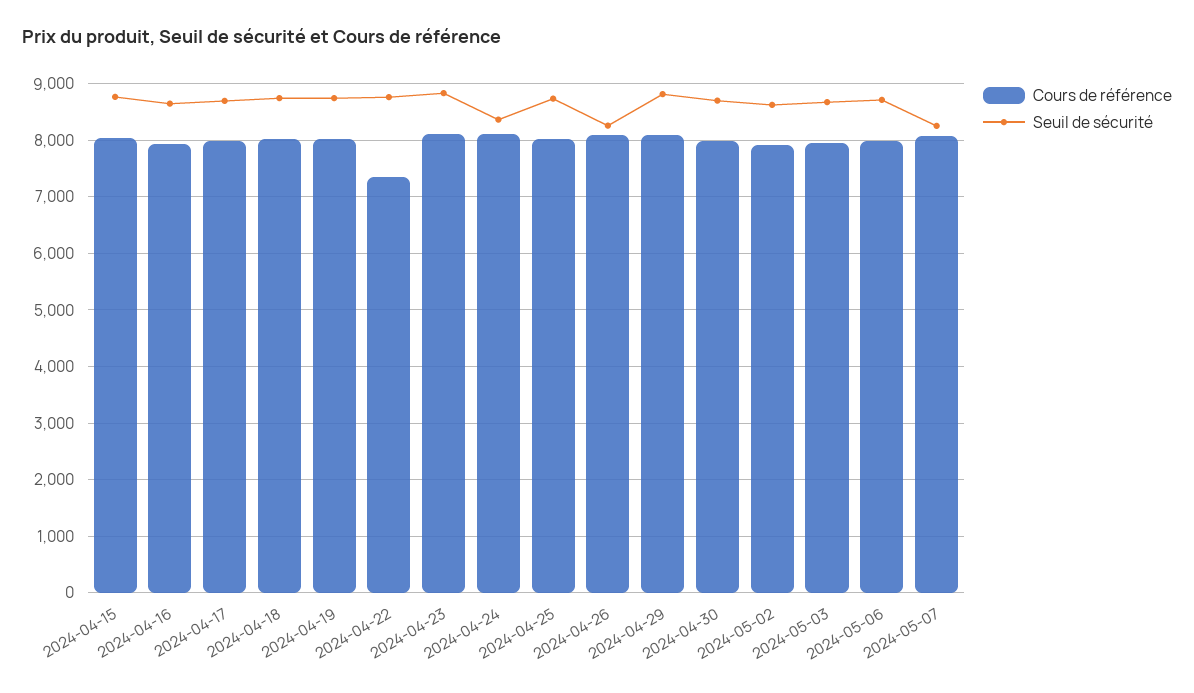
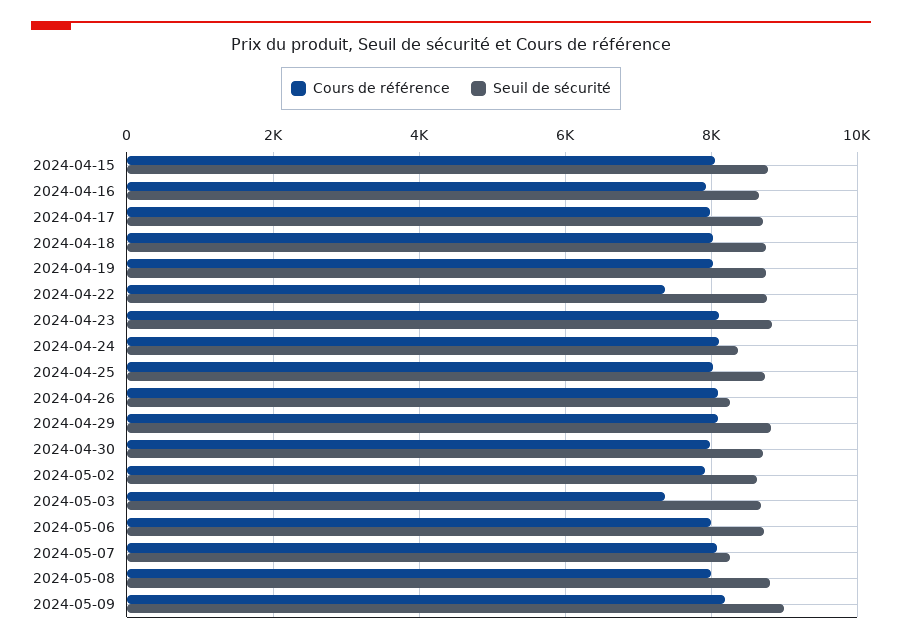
Cours de référence, 2024-05-03: 8000 -> 7400
Cours de référence, 2024-05-08: none -> 8000
Seuil de sécurité, 2024-05-08: none -> 8800
Cours de référence, 2024-05-09: none -> 8200
Seuil de sécurité, 2024-05-09: none -> 9000

